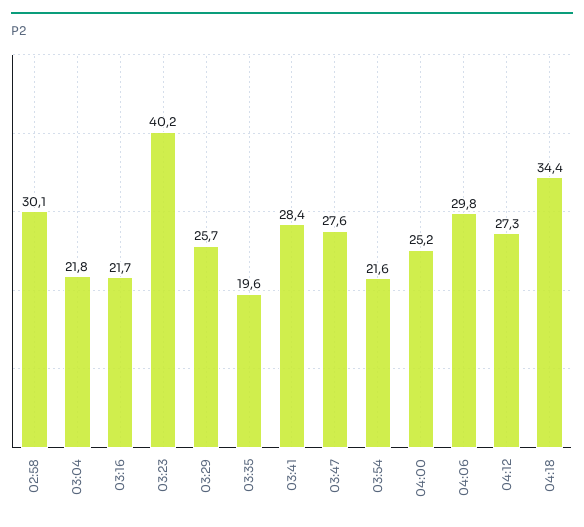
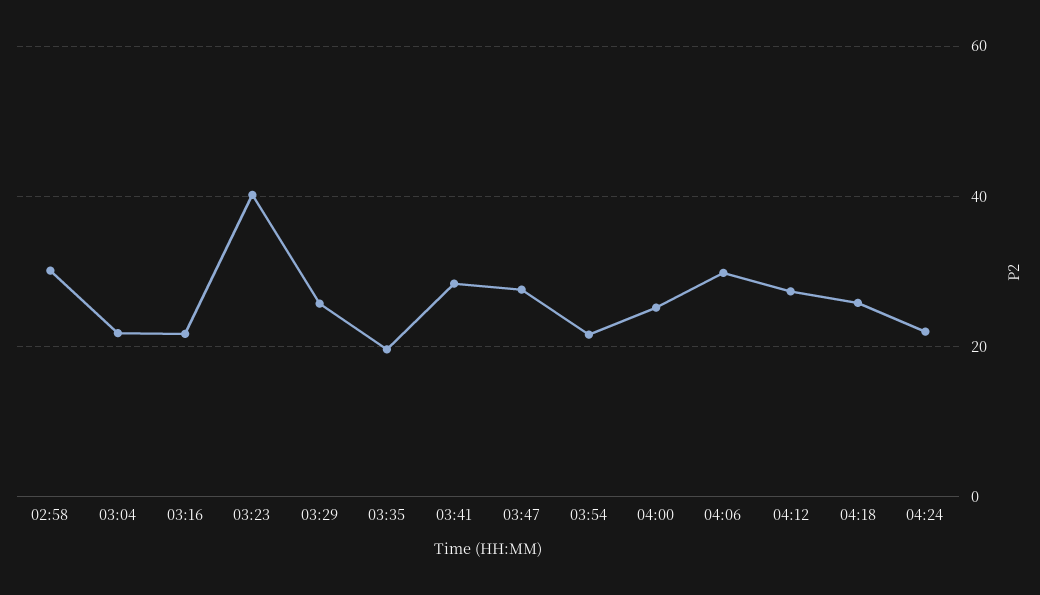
04:18: 34.4 -> 26
04:24: none -> 22

